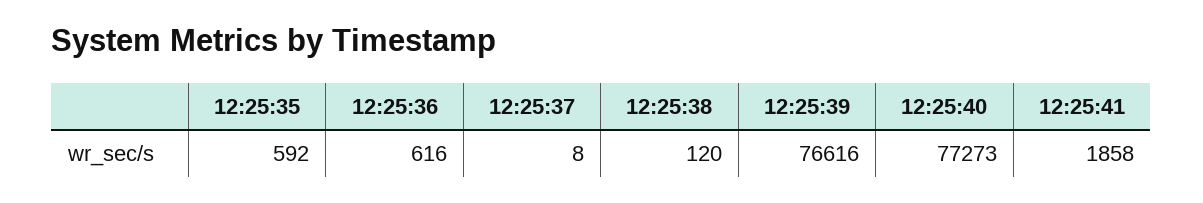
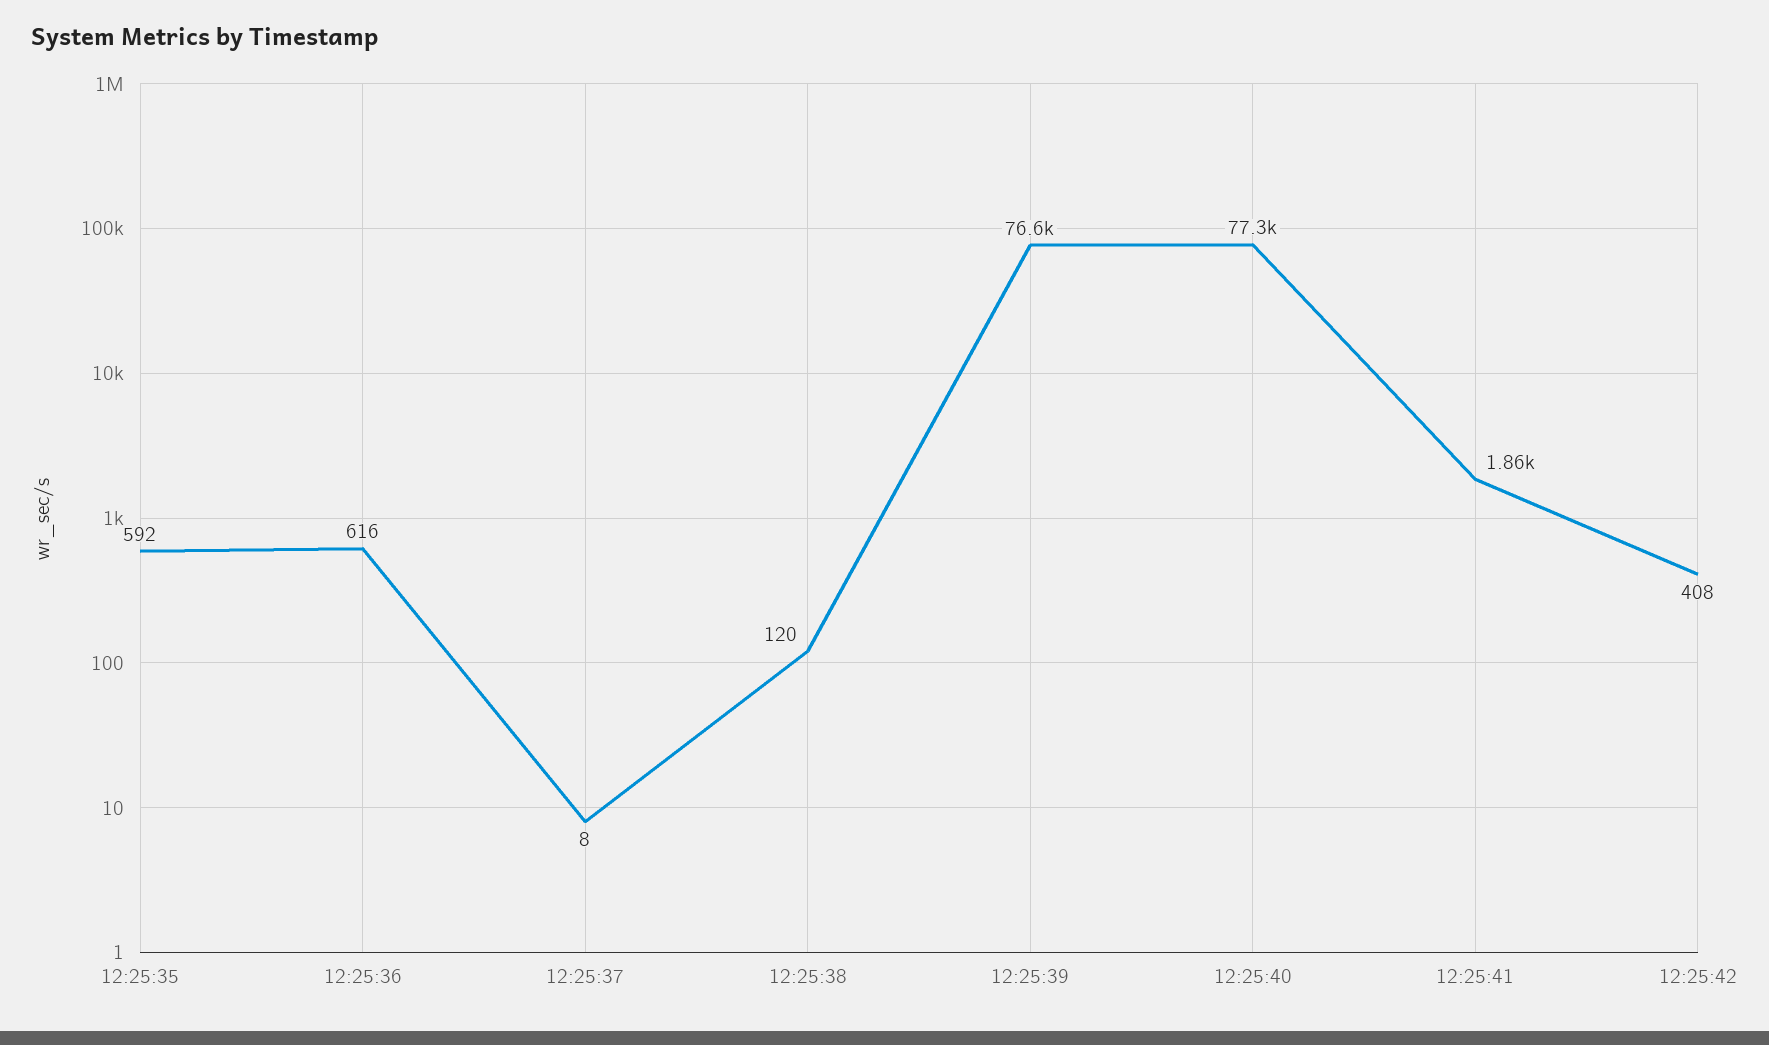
12:25:42: none -> 408

